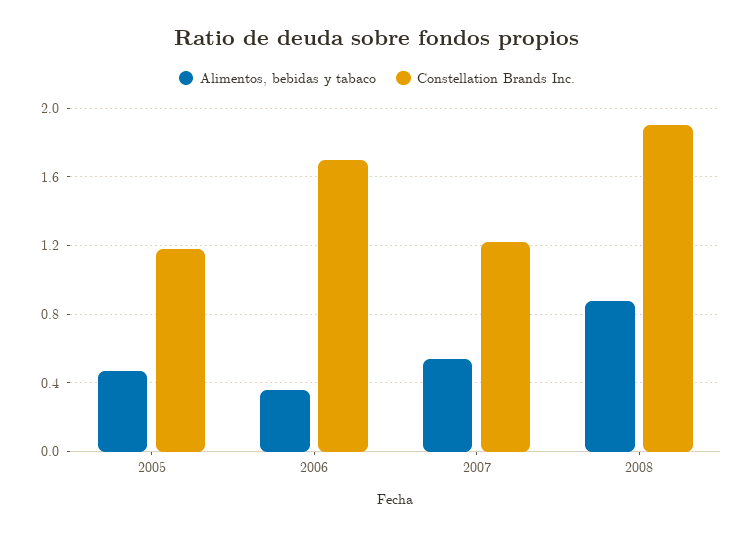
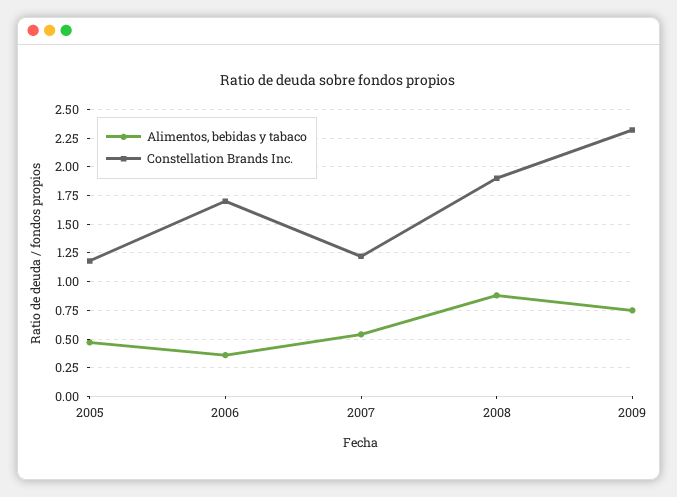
Alimentos, bebidas y tabaco, 2009: none -> 0.75
Constellation Brands Inc., 2009: none -> 2.25

